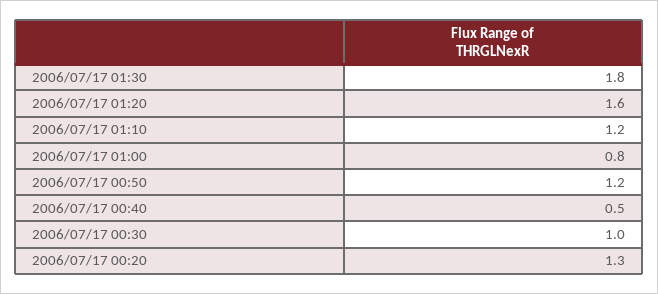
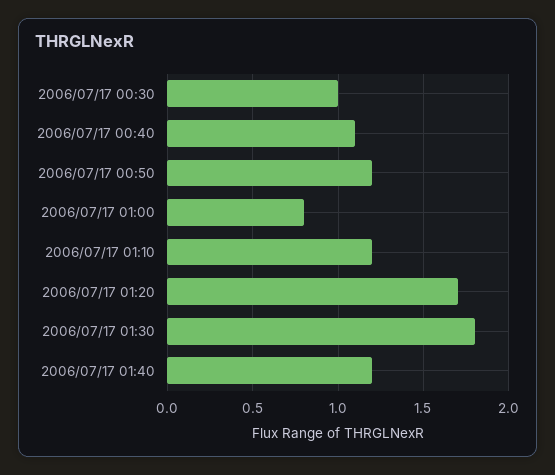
2006/07/17 01:20: 1.6 -> 1.7
2006/07/17 00:40: 0.5 -> 1.1
2006/07/17 00:20: 1.3 -> none
2006/07/17 01:40: none -> 1.2

